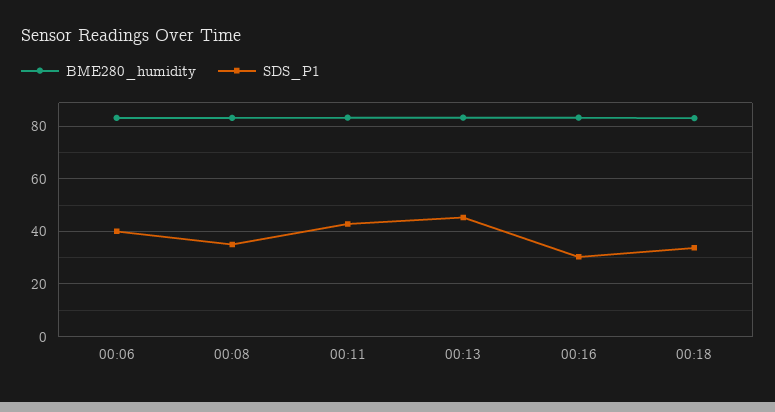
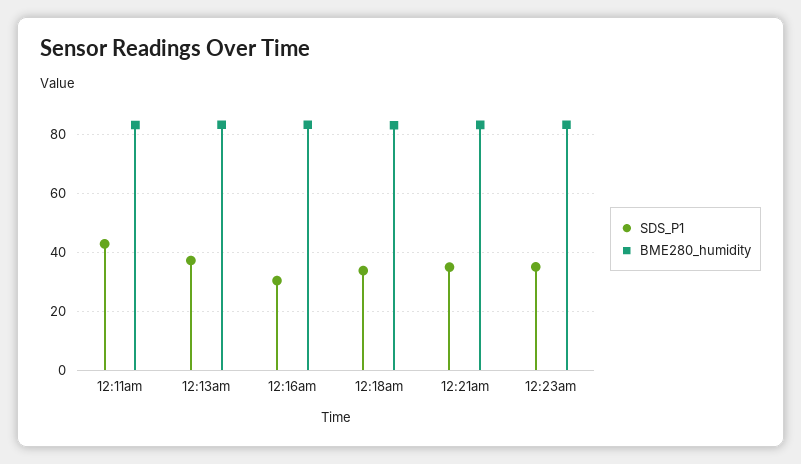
BME280_humidity, 00:06: 82.5 -> none
SDS_P1, 00:06: 40 -> none
BME280_humidity, 00:08: 82.5 -> none
SDS_P1, 00:08: 35 -> none
SDS_P1, 00:13: 45 -> 37.5
SDS_P1, 12:21am: none -> 35
BME280_humidity, 12:21am: none -> 82.5
SDS_P1, 12:23am: none -> 35
BME280_humidity, 12:23am: none -> 82.5

